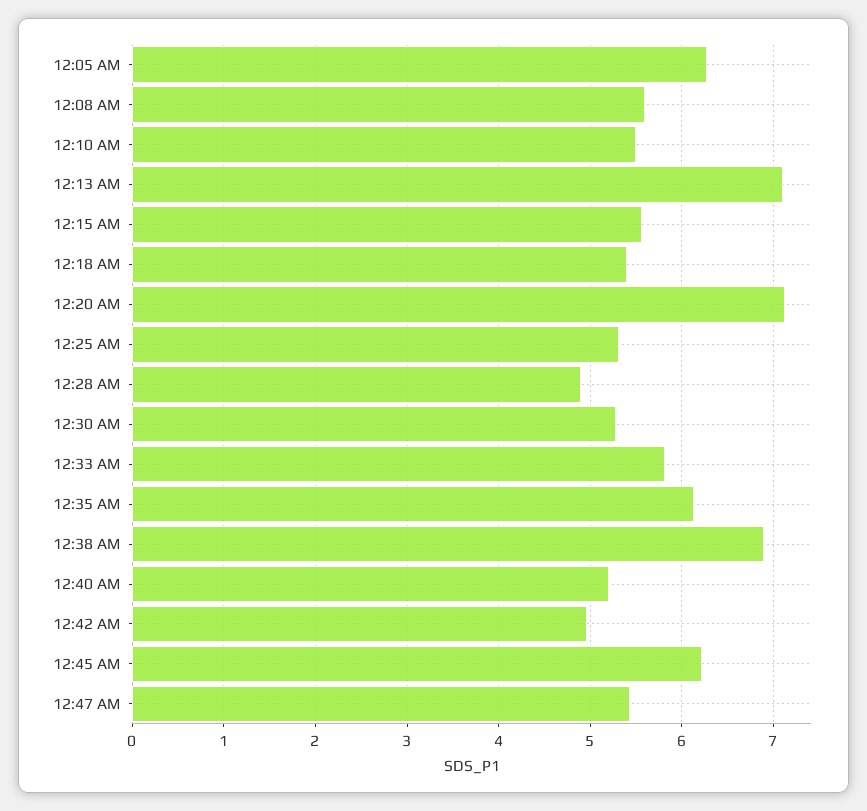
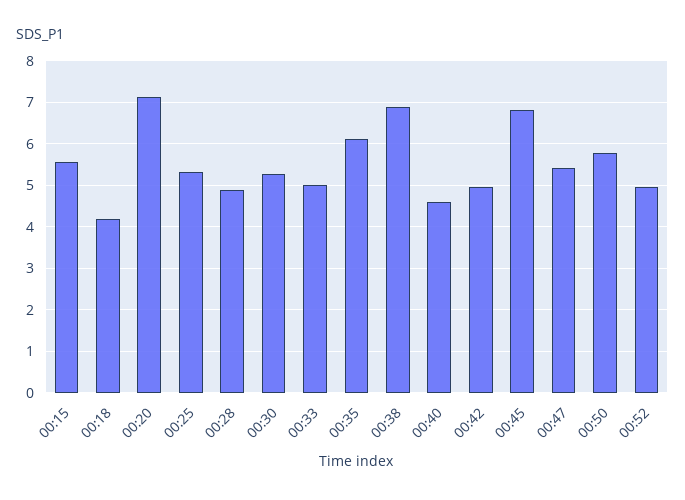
12:05 AM: 6.3 -> none
12:08 AM: 5.6 -> none
12:10 AM: 5.5 -> none
12:13 AM: 7.1 -> none
12:18 AM: 5.4 -> 4.2
12:33 AM: 5.8 -> 5
12:40 AM: 5.2 -> 4.6
12:45 AM: 6.2 -> 6.8
00:50: none -> 5.8
00:52: none -> 5

